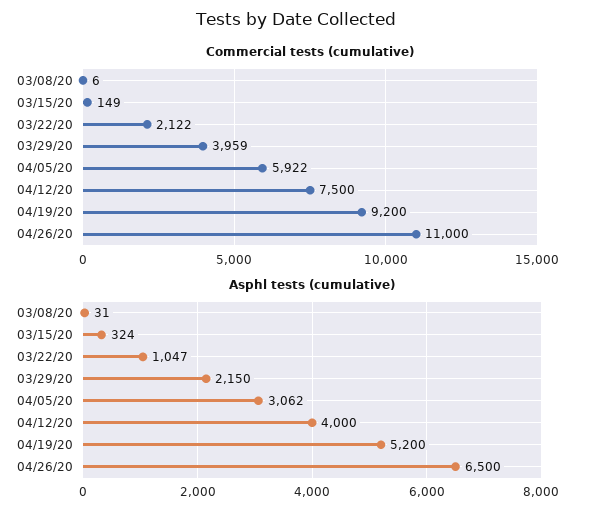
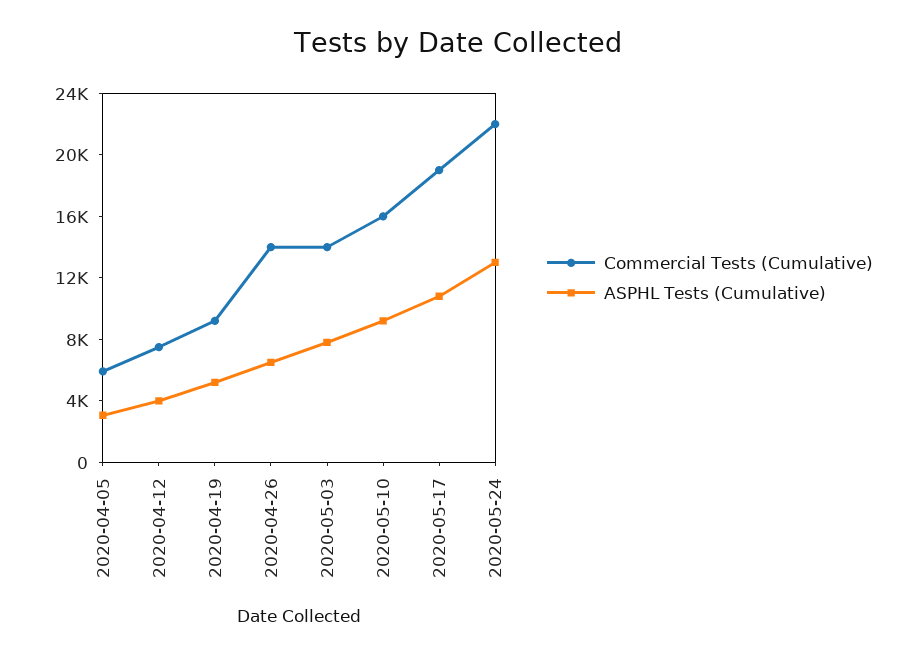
Commercial tests (cumulative), 03/08/20: 6 -> none
Commercial tests (cumulative), 03/15/20: 149 -> none
Commercial tests (cumulative), 03/22/20: 2122 -> none
Commercial tests (cumulative), 03/29/20: 3959 -> none
Commercial tests (cumulative), 04/26/20: 11000 -> 14000
Asphl tests (cumulative), 03/08/20: 31 -> none
Asphl tests (cumulative), 03/15/20: 324 -> none
Asphl tests (cumulative), 03/22/20: 1047 -> none
Asphl tests (cumulative), 03/29/20: 2150 -> none
Commercial tests (cumulative), 2020-05-03: none -> 14000
Asphl tests (cumulative), 2020-05-03: none -> 8000
Commercial tests (cumulative), 2020-05-10: none -> 16000
Asphl tests (cumulative), 2020-05-10: none -> 9000
Commercial tests (cumulative), 2020-05-17: none -> 19000
Asphl tests (cumulative), 2020-05-17: none -> 11000
Commercial tests (cumulative), 2020-05-24: none -> 22000
Asphl tests (cumulative), 2020-05-24: none -> 13000

